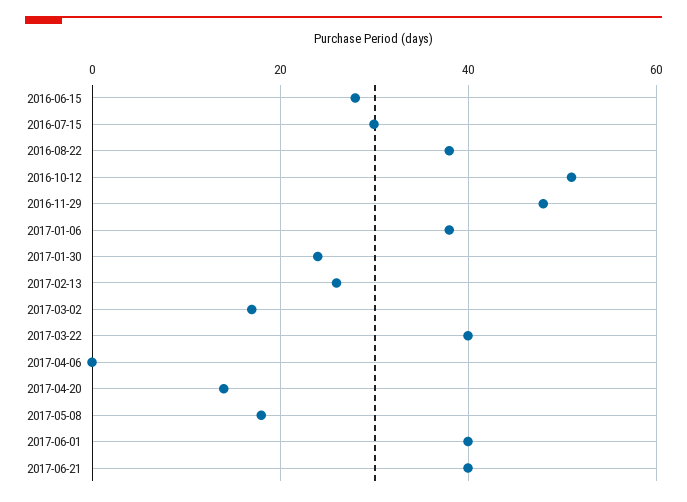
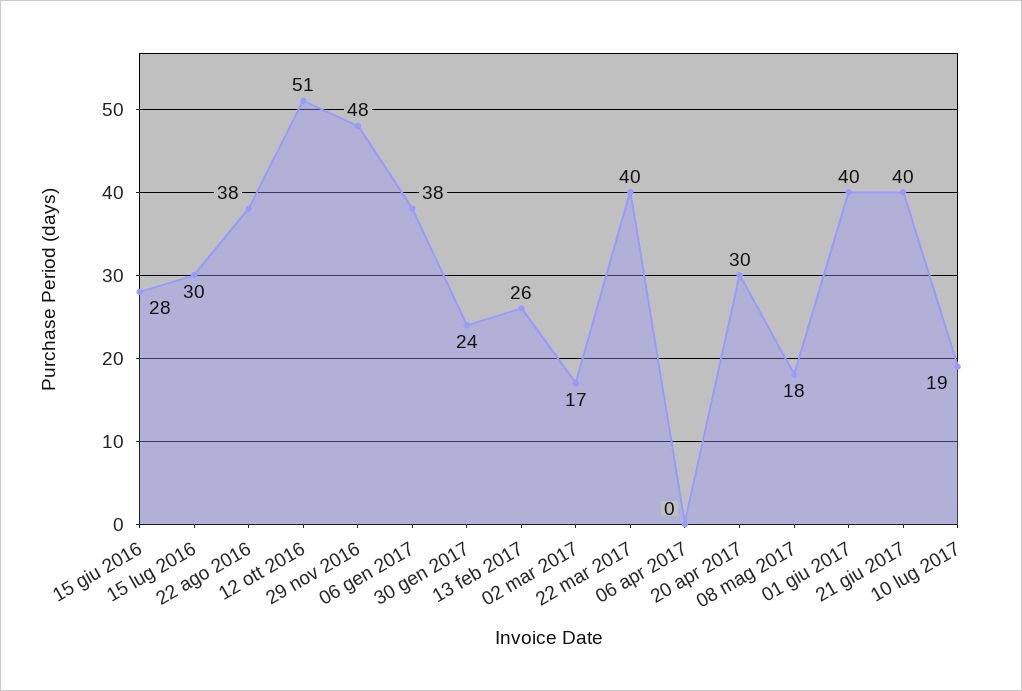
2017-04-20: 15 -> 30
10 lug 2017: none -> 19

